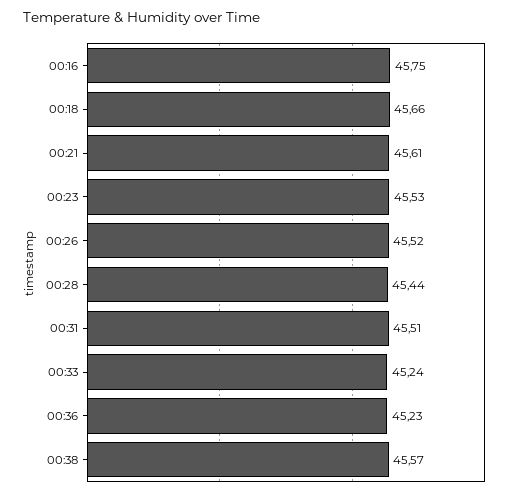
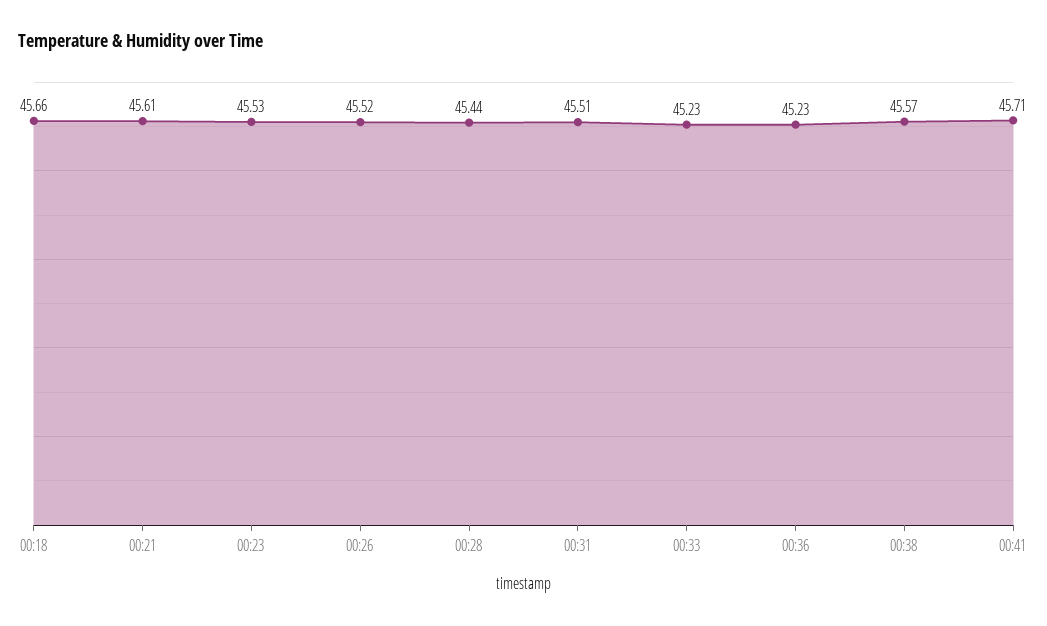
00:16: 45.75 -> none
00:33: 45.24 -> 45.23
00:41: none -> 45.71

